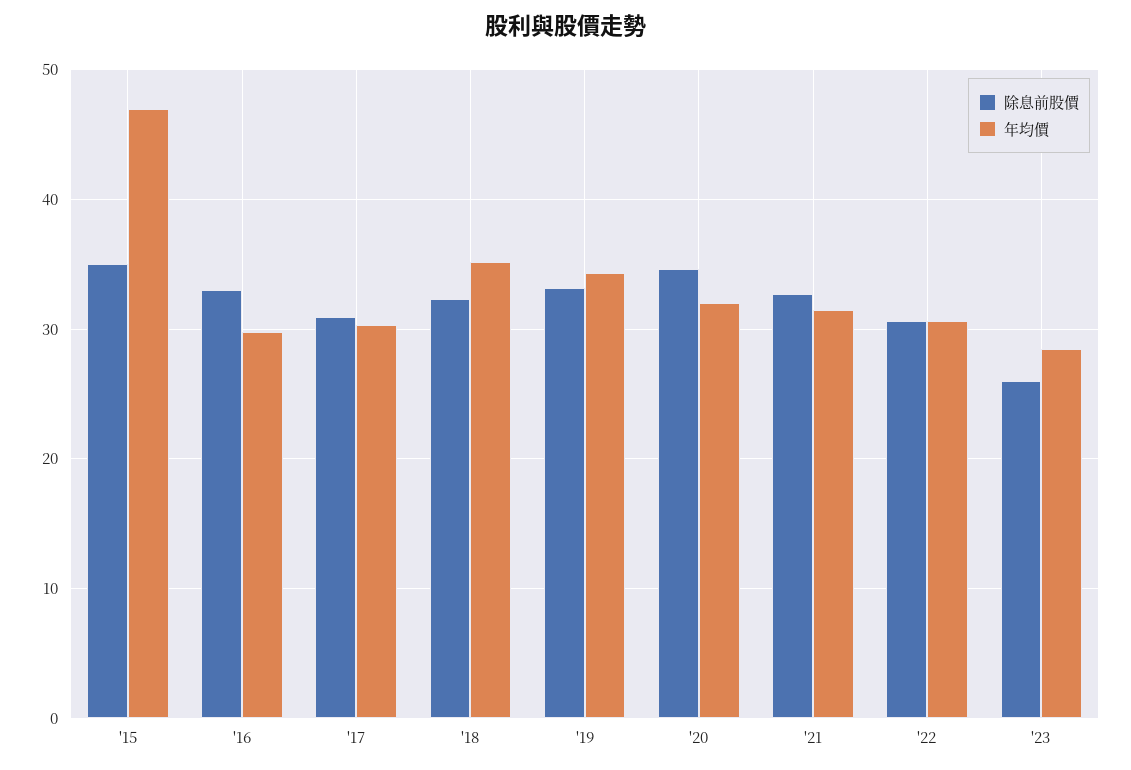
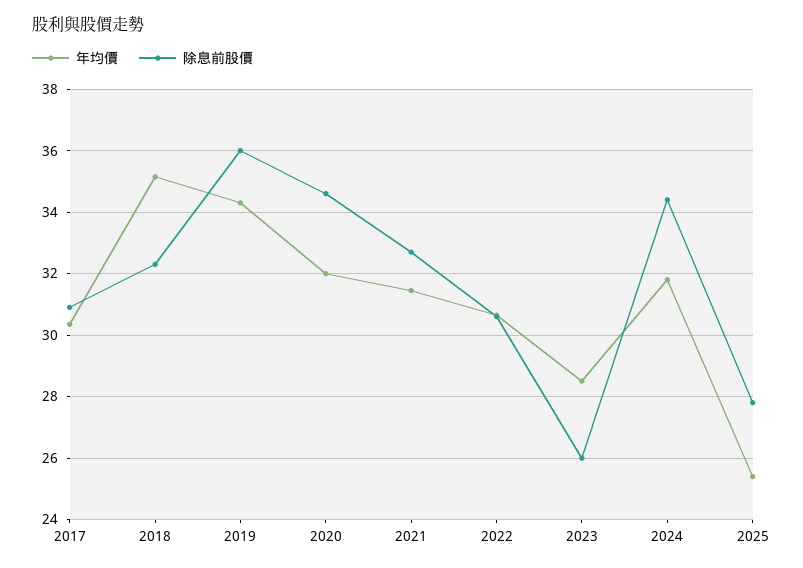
除息前股價, '15: 35 -> none
年均價, '15: 47 -> none
除息前股價, '16: 33 -> none
年均價, '16: 30 -> none
除息前股價, '19: 33 -> 36
年均價, 2024: none -> 31.8
除息前股價, 2024: none -> 34.4
年均價, 2025: none -> 25.4
除息前股價, 2025: none -> 27.8

